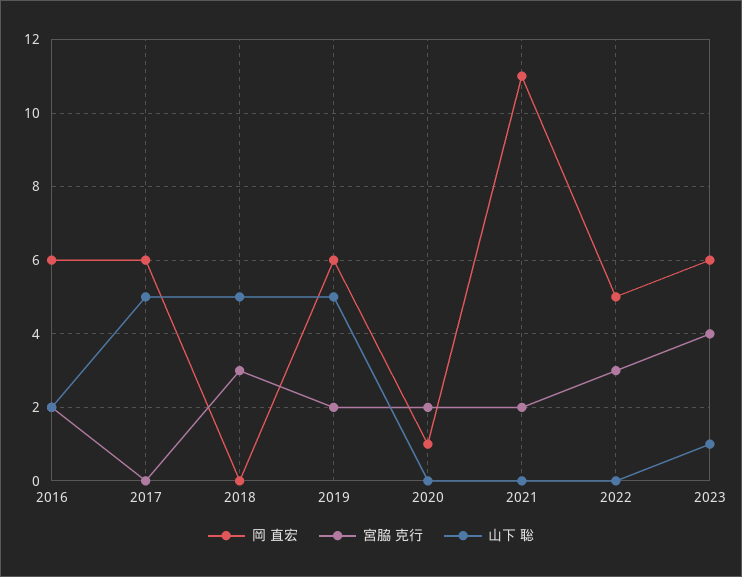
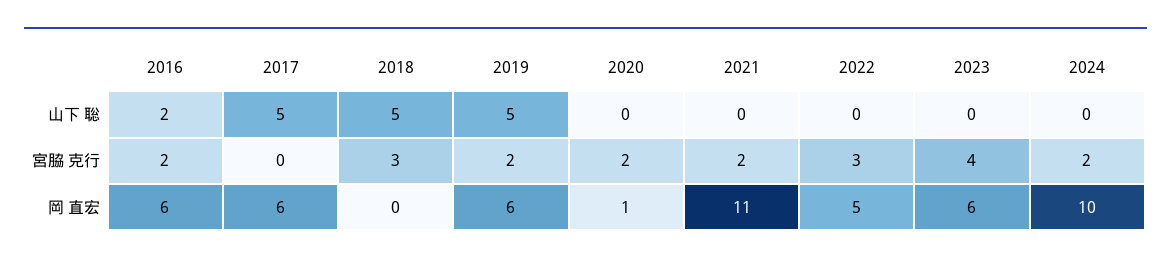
山下 聡, 2023: 1 -> 0
山下 聡, 2024: none -> 0
宮脇 克行, 2024: none -> 2
岡 直宏, 2024: none -> 10

